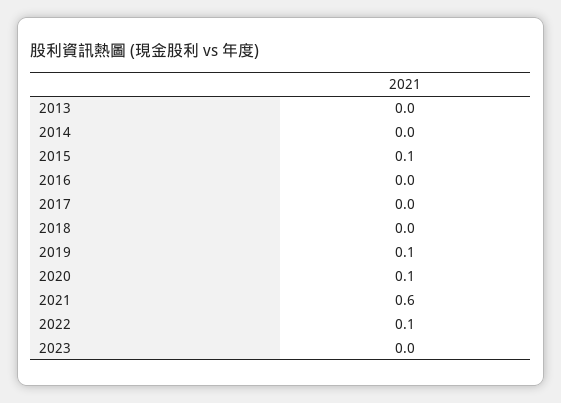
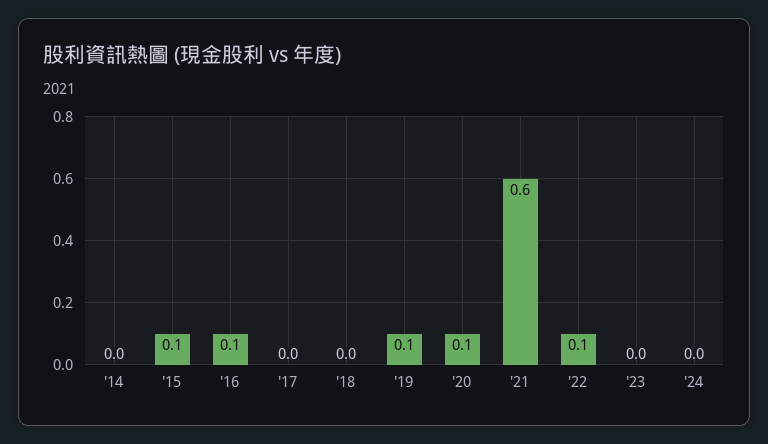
2013: 0 -> none
2016: 0 -> 0.1
'24: none -> 0

